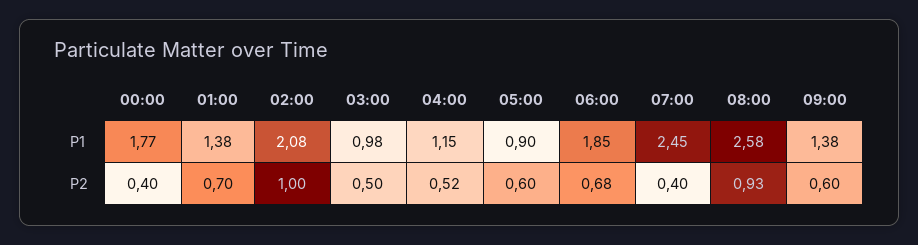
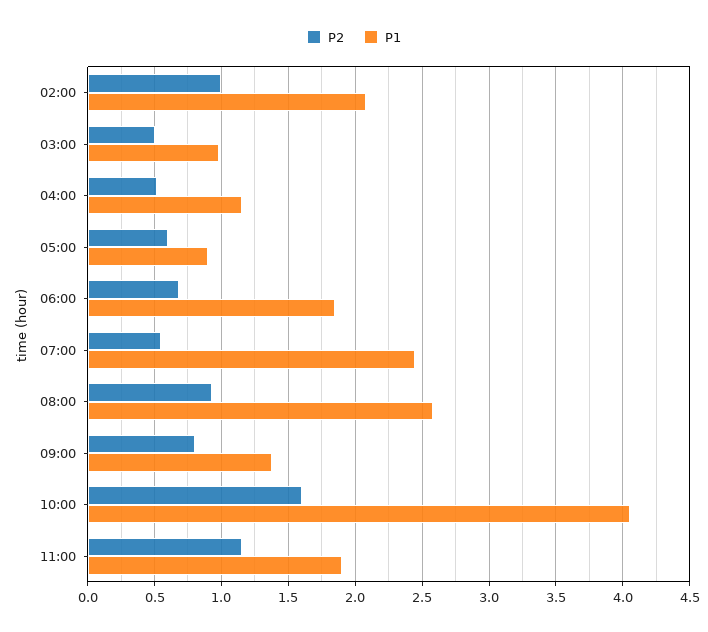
P1, 00:00: 1.77 -> none
P1, 01:00: 1.38 -> none
P2, 00:00: 0.4 -> none
P2, 01:00: 0.7 -> none
P2, 07:00: 0.4 -> 0.55
P2, 09:00: 0.6 -> 0.8
P2, 10:00: none -> 1.6
P1, 10:00: none -> 4.05
P2, 11:00: none -> 1.15
P1, 11:00: none -> 1.9

